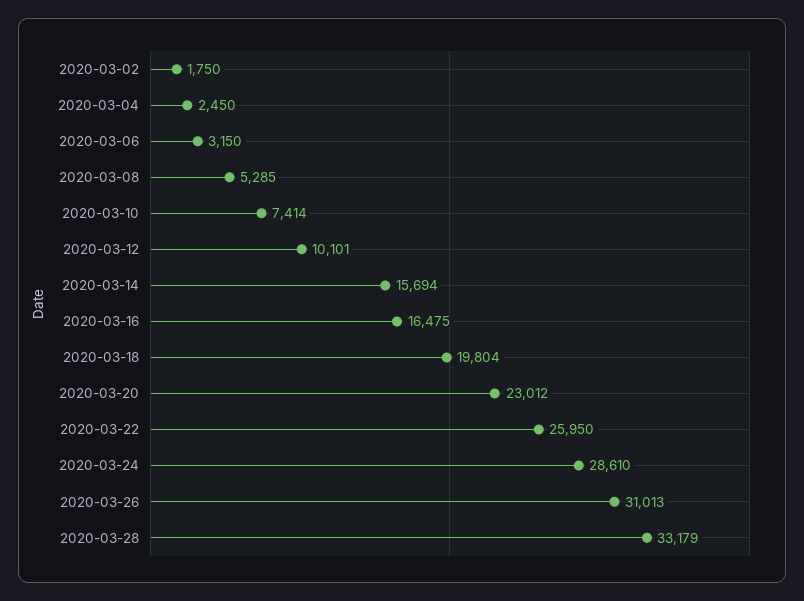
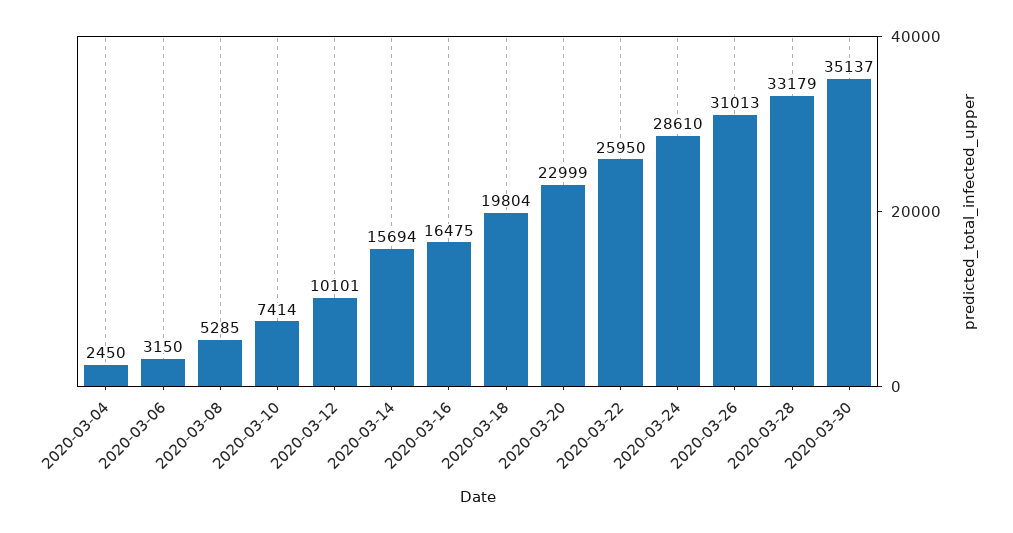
2020-03-02: 1750 -> none
2020-03-20: 23012 -> 22999
2020-03-30: none -> 35137

